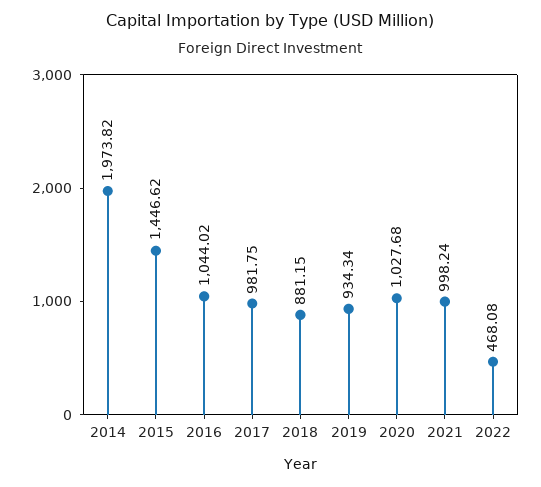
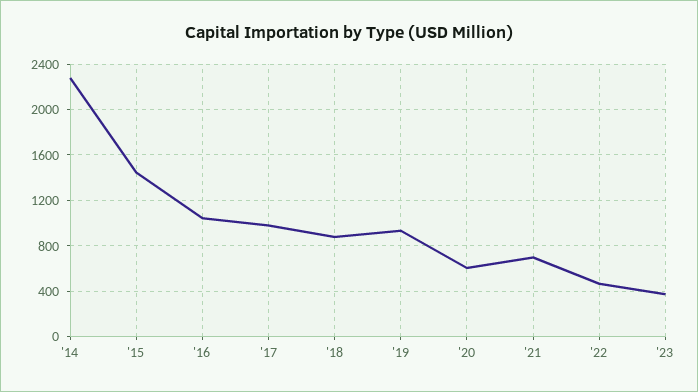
2014: 1973.82 -> 2300
2020: 1027.68 -> 600
2021: 998.24 -> 700
'23: none -> 400

